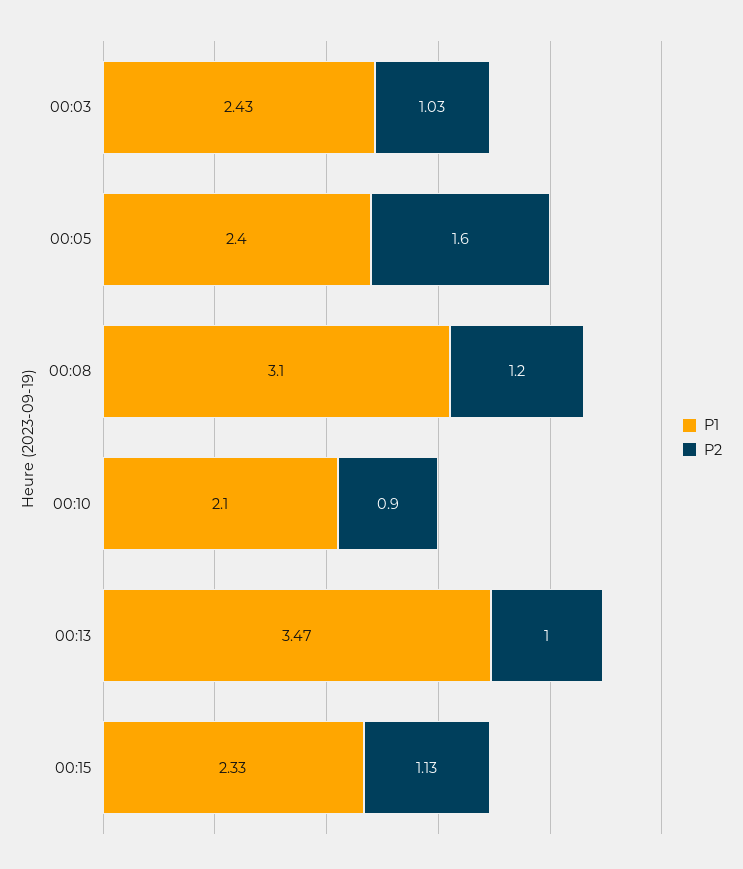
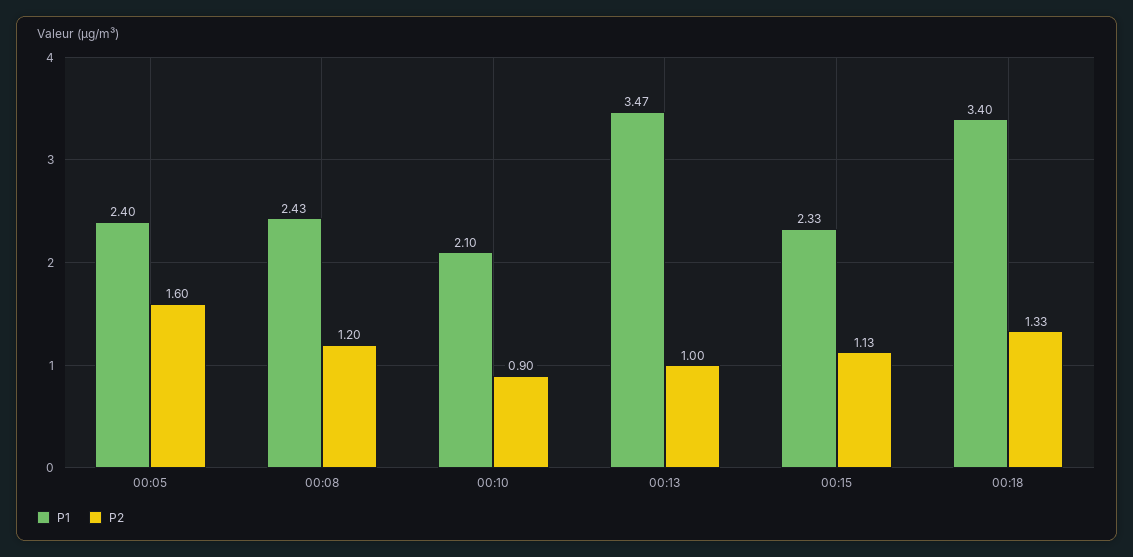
P1, 00:03: 2.43 -> none
P2, 00:03: 1.03 -> none
P1, 00:08: 3.1 -> 2.43
P1, 00:18: none -> 3.4
P2, 00:18: none -> 1.33

